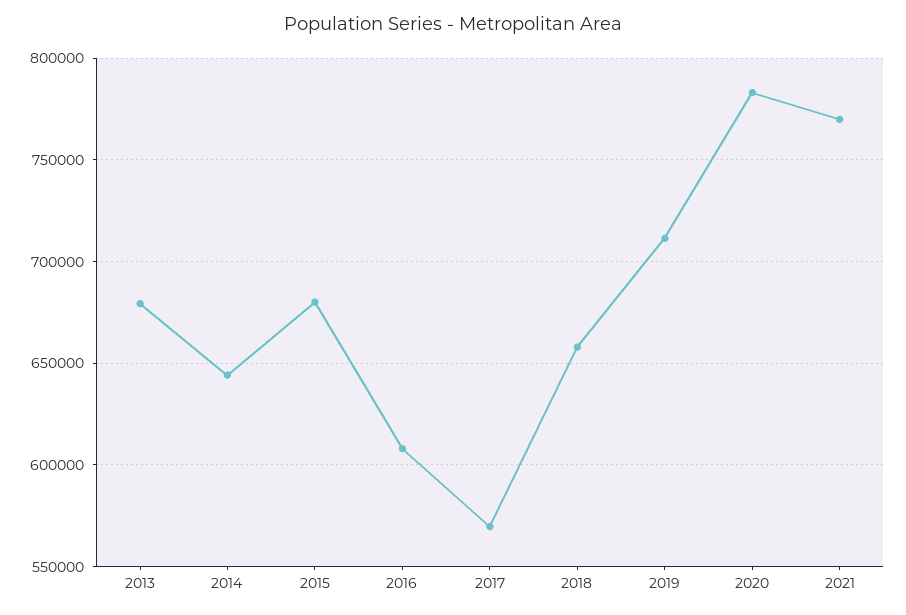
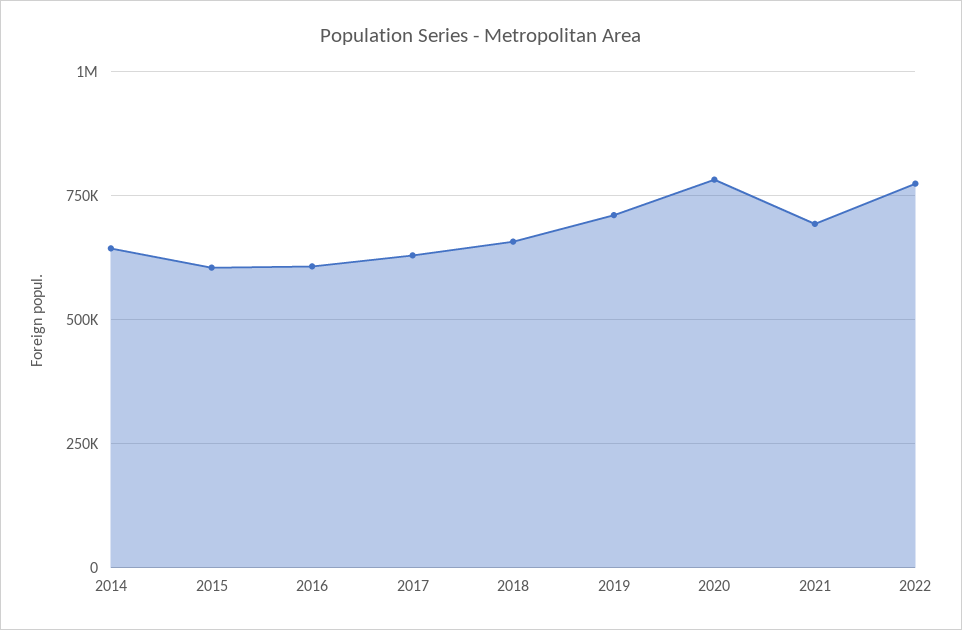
2013: 680000 -> none
2015: 680000 -> 600000
2017: 570000 -> 625000
2021: 770000 -> 700000
2022: none -> 775000

